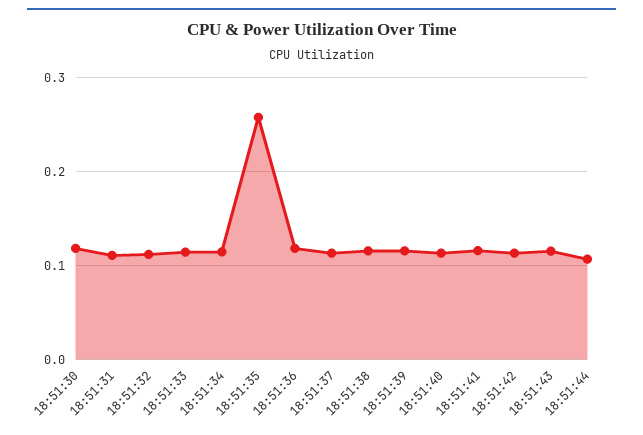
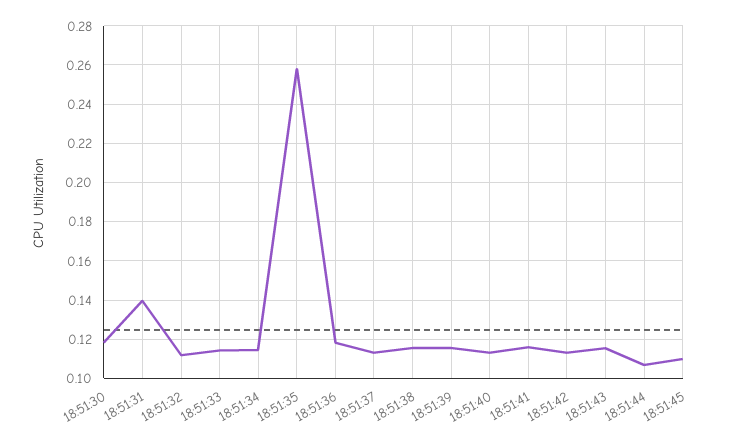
18:51:31: 0.11 -> 0.14
18:51:45: none -> 0.11

